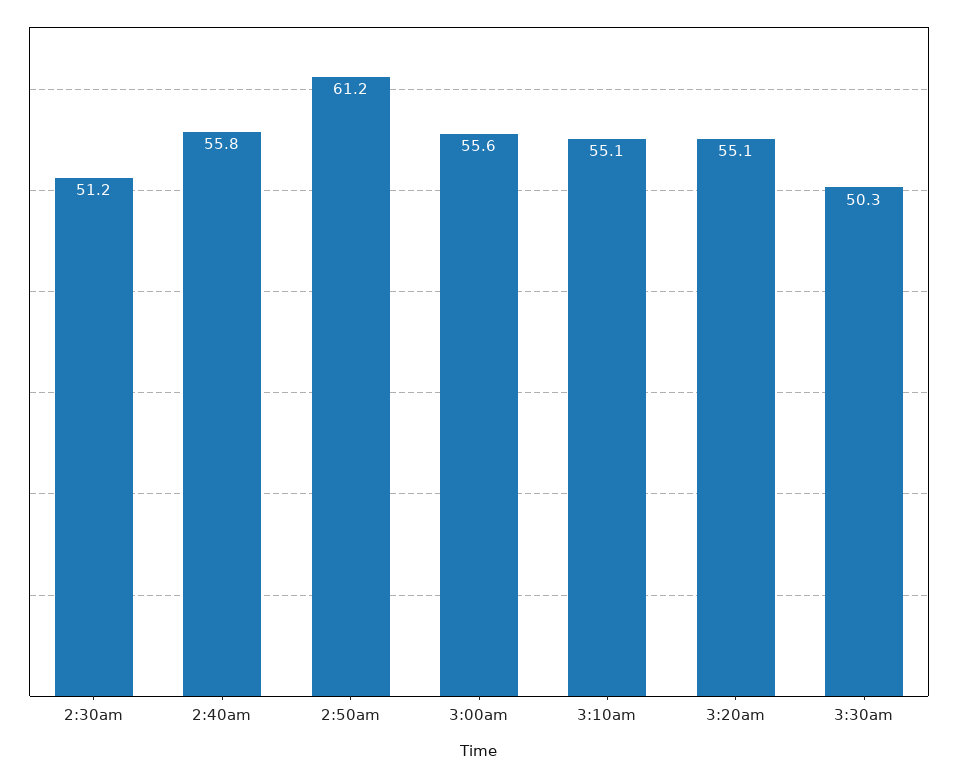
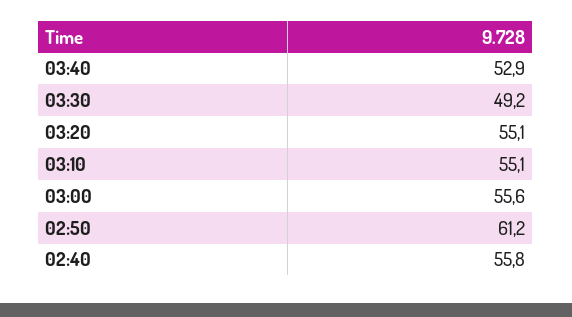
2:30am: 51.2 -> none
3:30am: 50.3 -> 49.2
03:40: none -> 52.9

